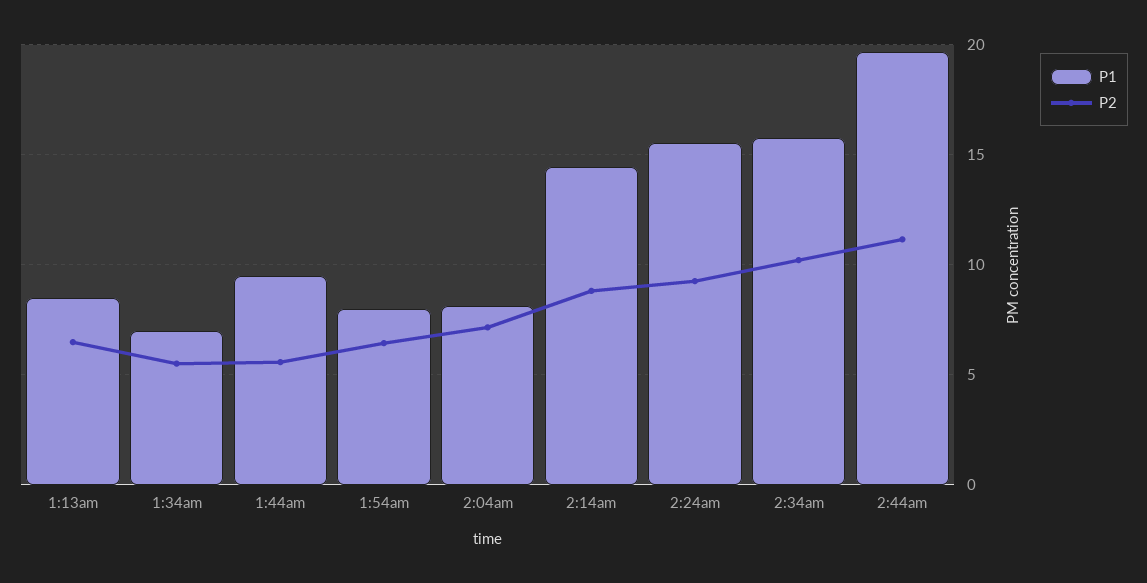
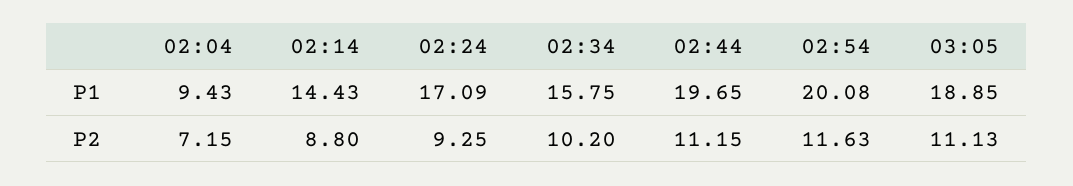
P1, 1:13am: 8.5 -> none
P2, 1:13am: 6.5 -> none
P1, 1:34am: 7 -> none
P2, 1:34am: 5.5 -> none
P1, 1:44am: 9.5 -> none
P2, 1:44am: 5.5 -> none
P1, 1:54am: 8 -> none
P2, 1:54am: 6.5 -> none
P1, 2:04am: 8 -> 9.43
P1, 2:24am: 15.5 -> 17.09
P1, 02:54: none -> 20.08
P1, 03:05: none -> 18.85
P2, 02:54: none -> 11.63
P2, 03:05: none -> 11.13

